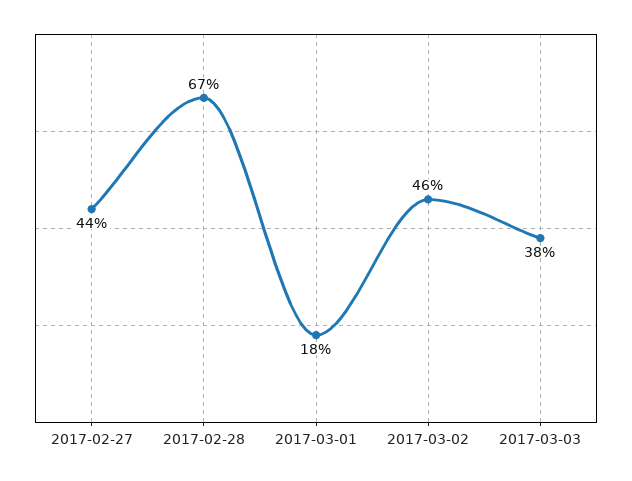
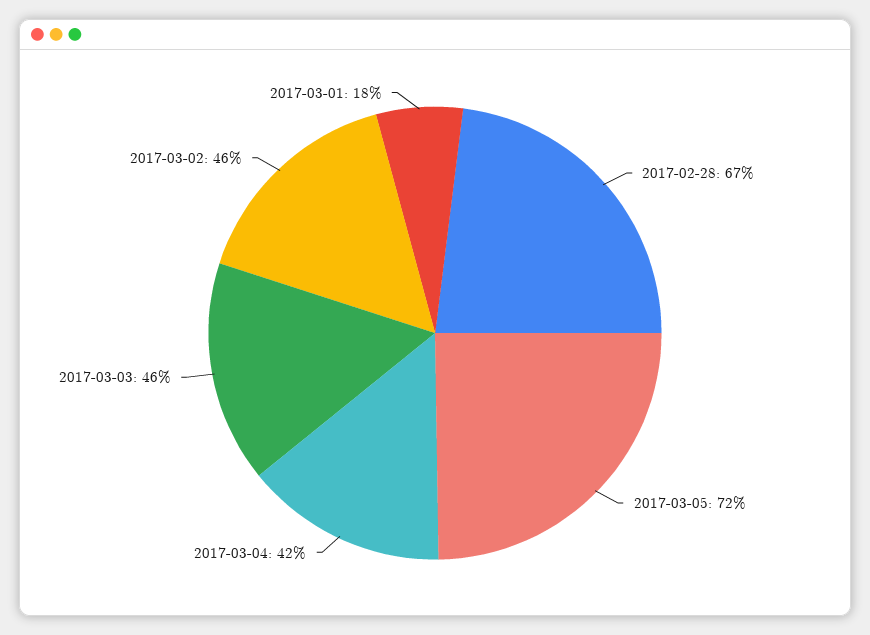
2017-02-27: 44 -> none
2017-03-03: 38 -> 46
2017-03-05: none -> 72
2017-03-04: none -> 42

